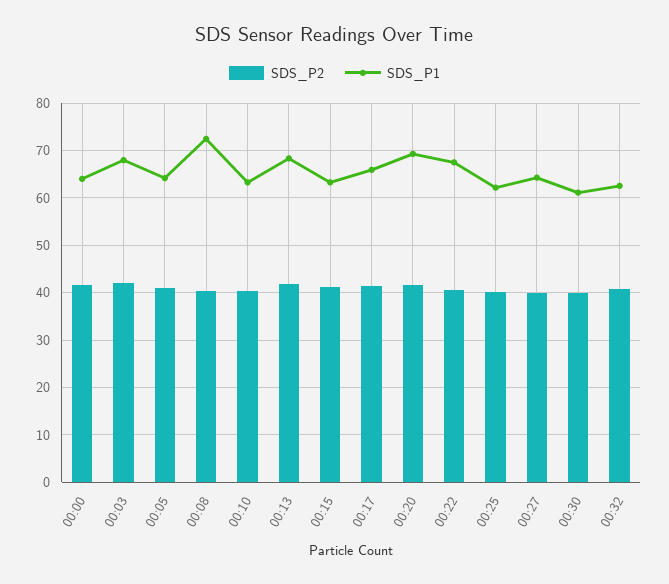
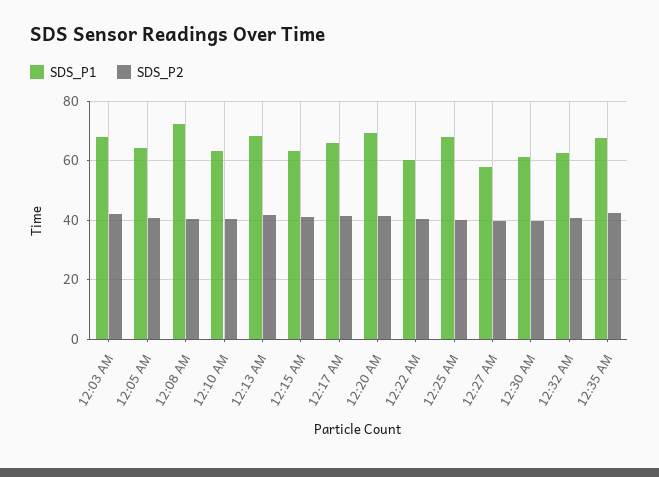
SDS_P2, 00:00: 42 -> none
SDS_P1, 00:00: 64 -> none
SDS_P1, 00:22: 68 -> 60
SDS_P1, 00:25: 62 -> 67.5
SDS_P1, 00:27: 64 -> 57.5
SDS_P1, 12:35 AM: none -> 67.5
SDS_P2, 12:35 AM: none -> 42.5

